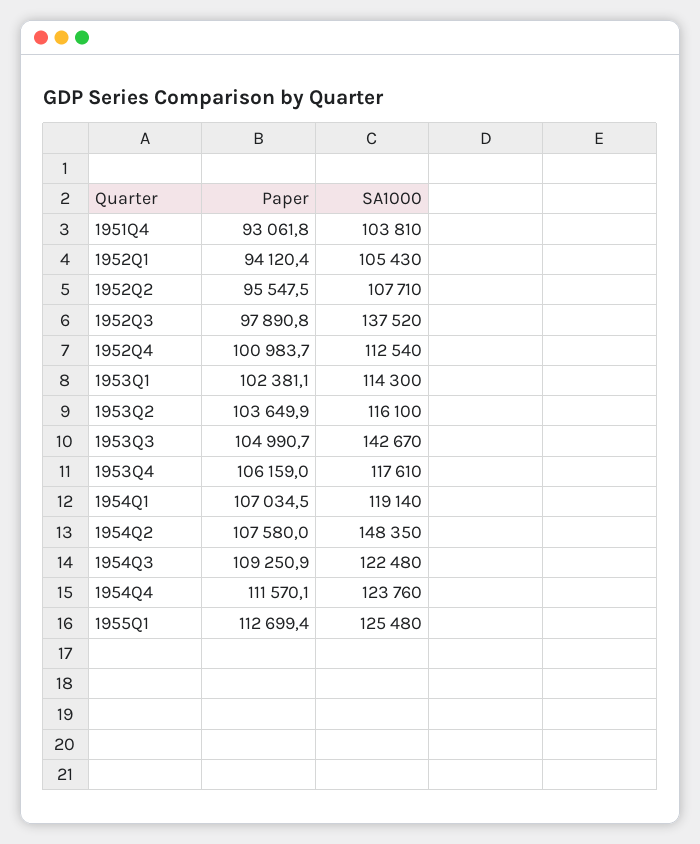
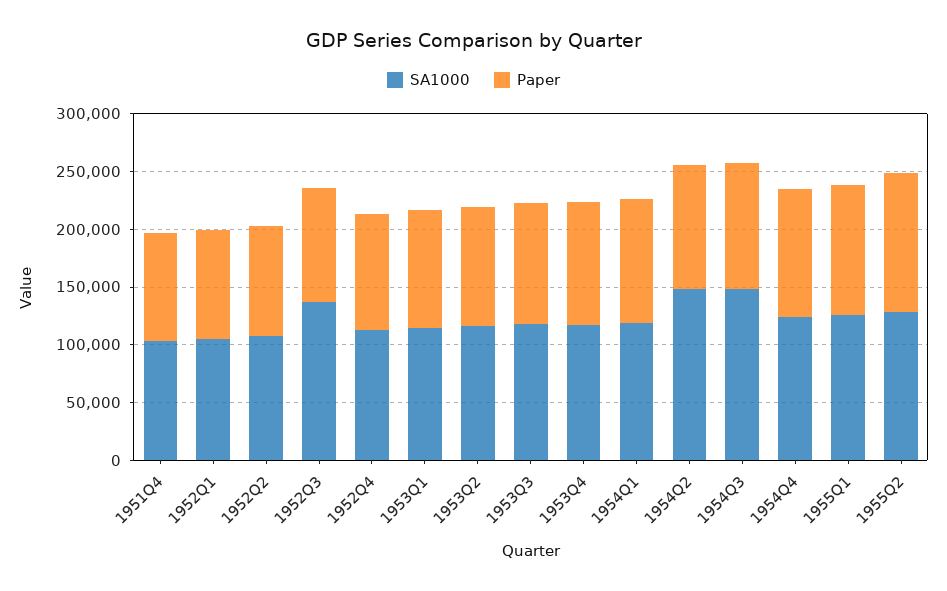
SA1000, 1953Q3: 142670 -> 120000
SA1000, 1954Q3: 122480 -> 150000
SA1000, 1955Q2: none -> 130000
Paper, 1955Q2: none -> 120000

